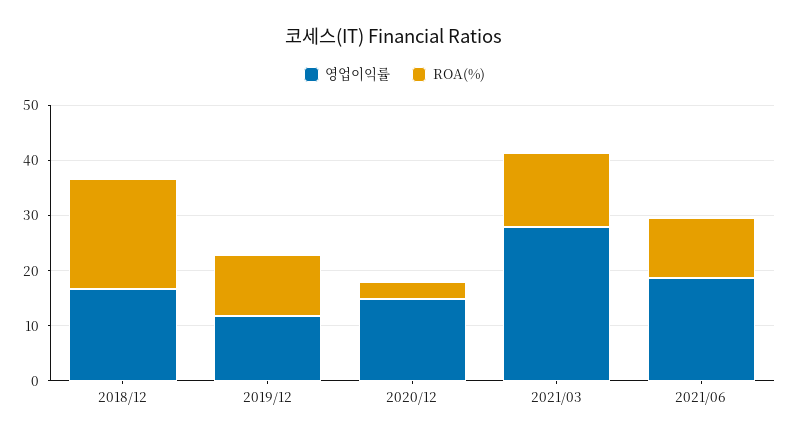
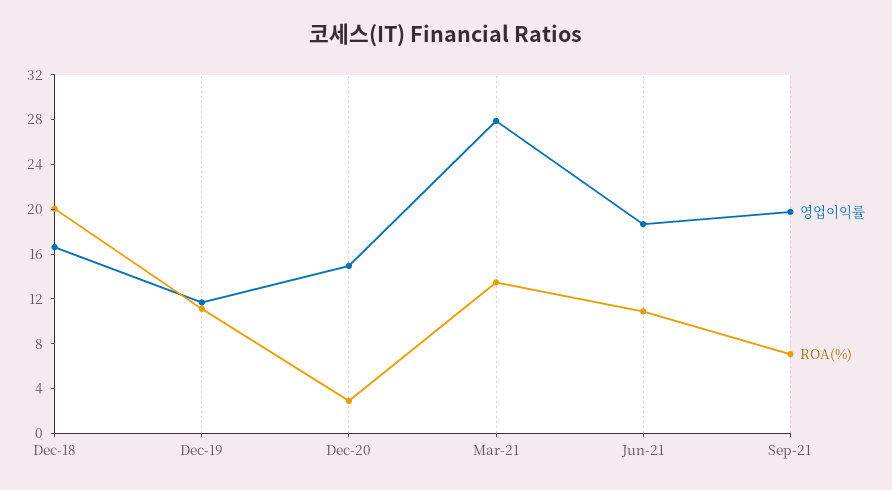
영업이익률, Sep-21: none -> 20
ROA(%), Sep-21: none -> 7

